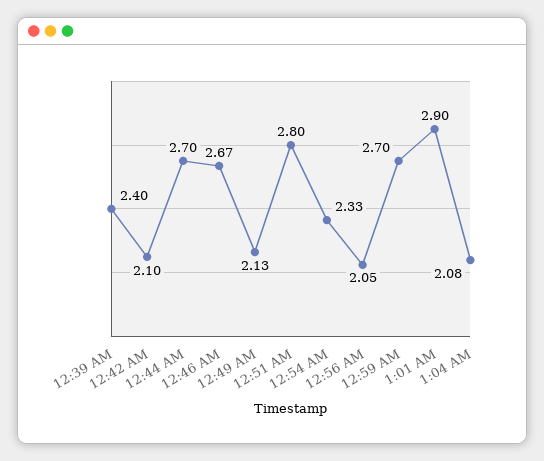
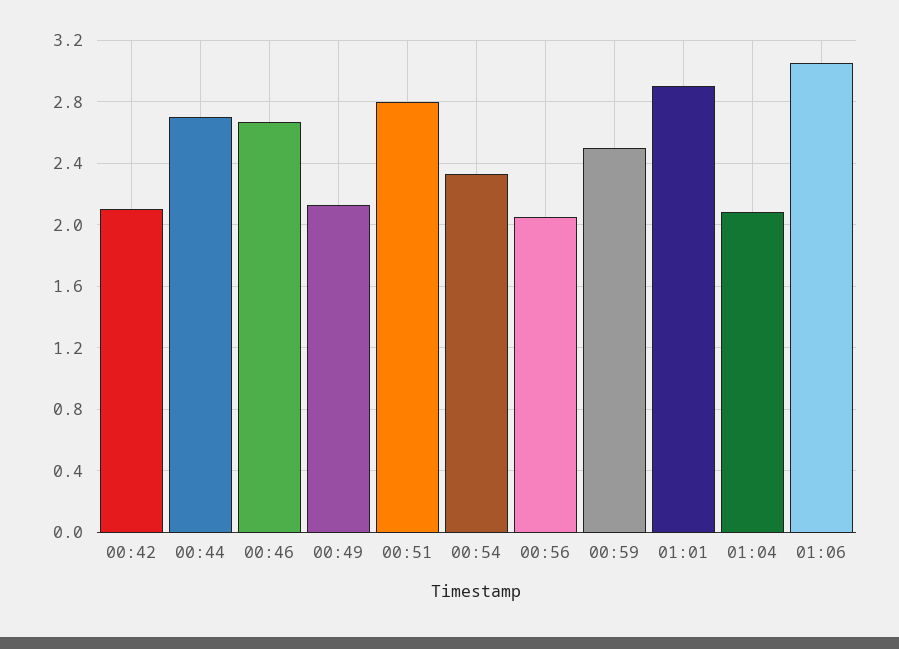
12:39 AM: 2.4 -> none
12:59 AM: 2.7 -> 2.5
01:06: none -> 3.05

